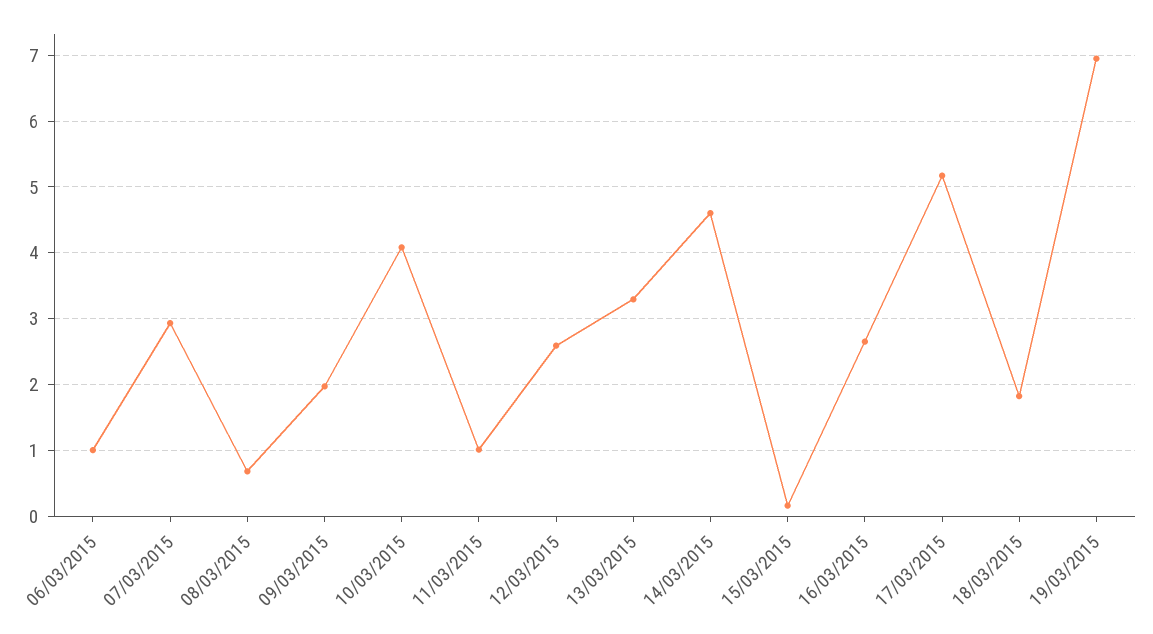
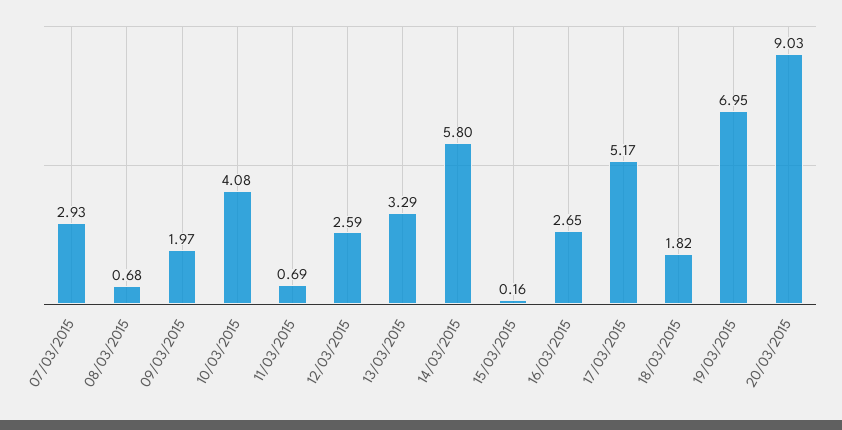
06/03/2015: 1 -> none
11/03/2015: 1 -> 0.69
14/03/2015: 4.6 -> 5.8
20/03/2015: none -> 9.03

